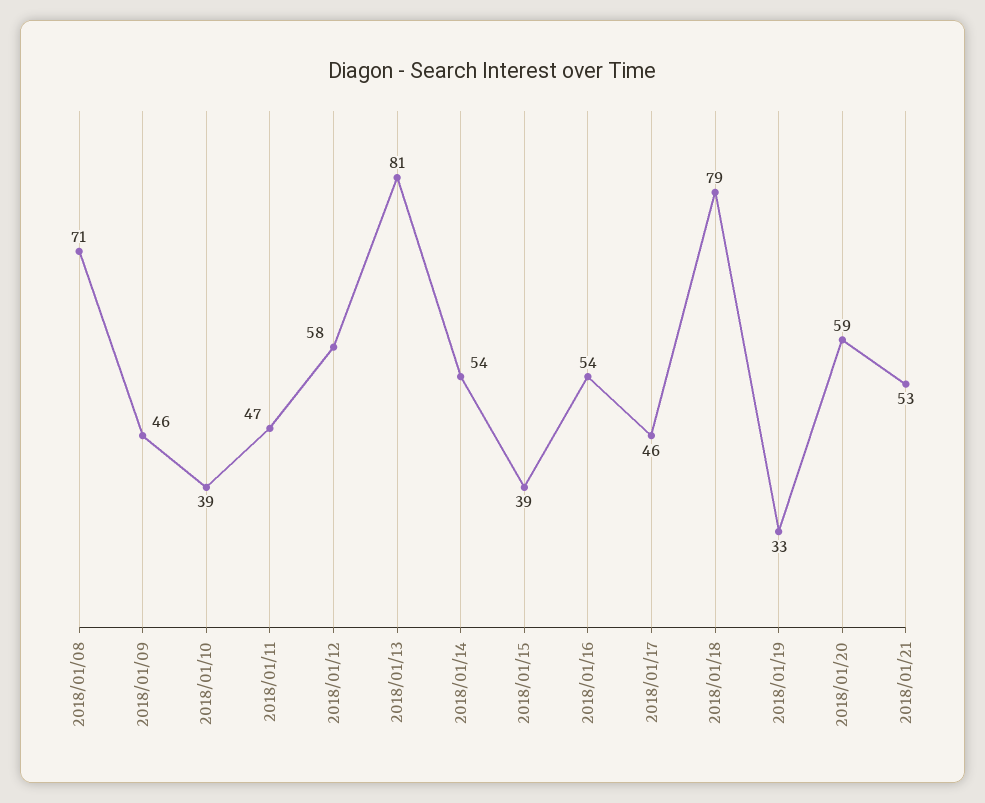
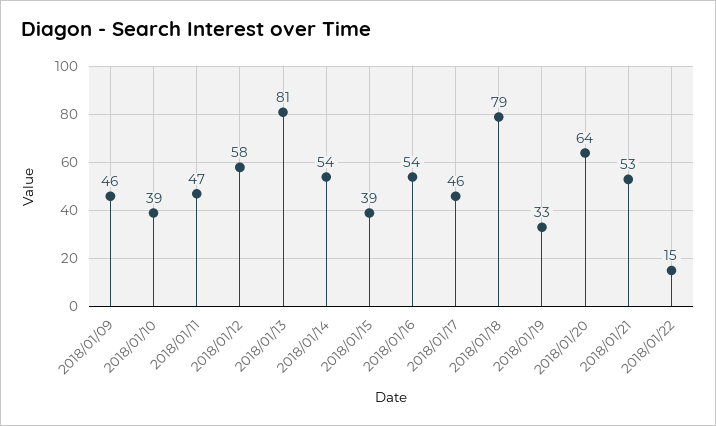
2018/01/08: 71 -> none
2018/01/20: 59 -> 64
2018/01/22: none -> 15

